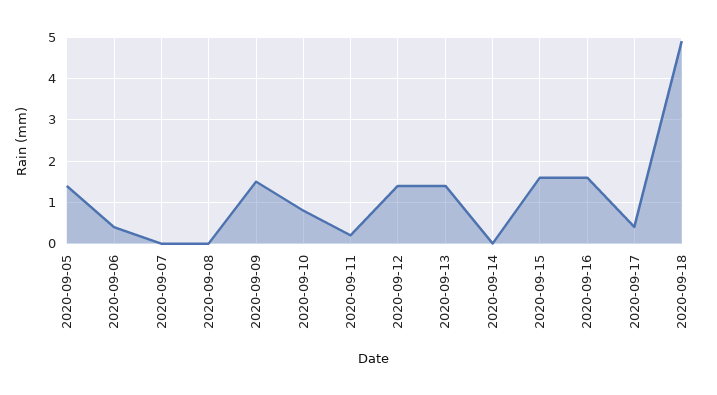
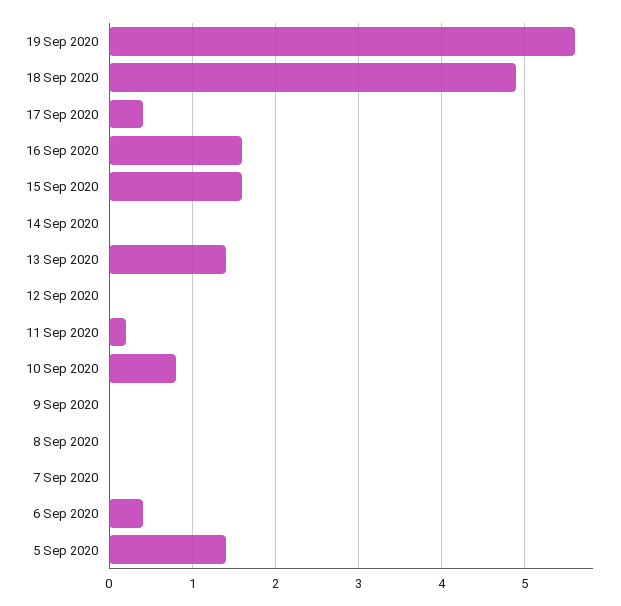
2020-09-09: 1.5 -> 0
2020-09-12: 1.5 -> 0
19 Sep 2020: none -> 5.6

